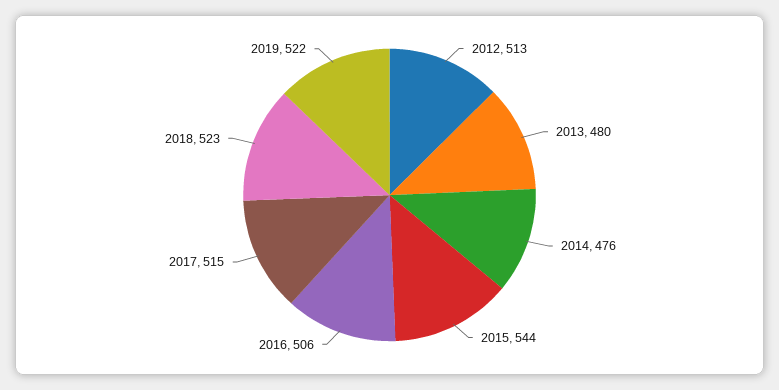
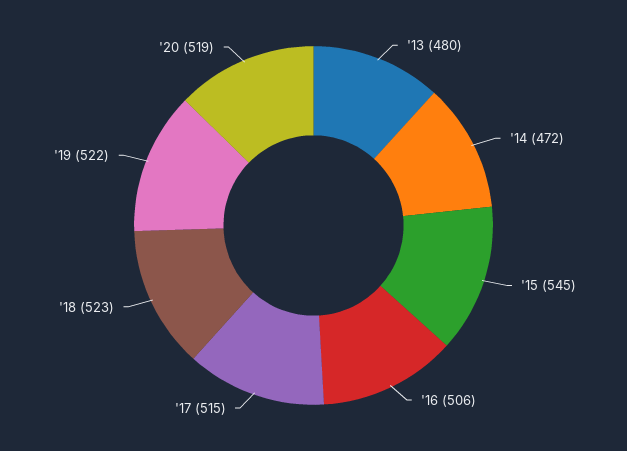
2012: 513 -> none
2014: 476 -> 472
2015: 544 -> 545
'20: none -> 519

